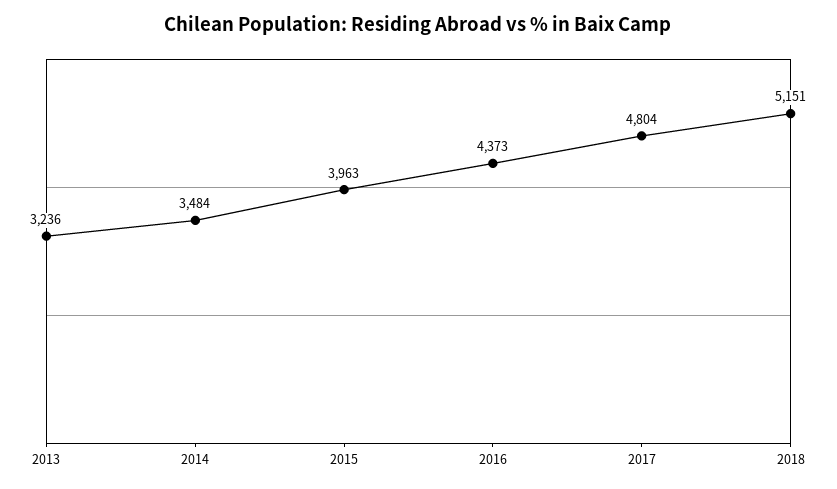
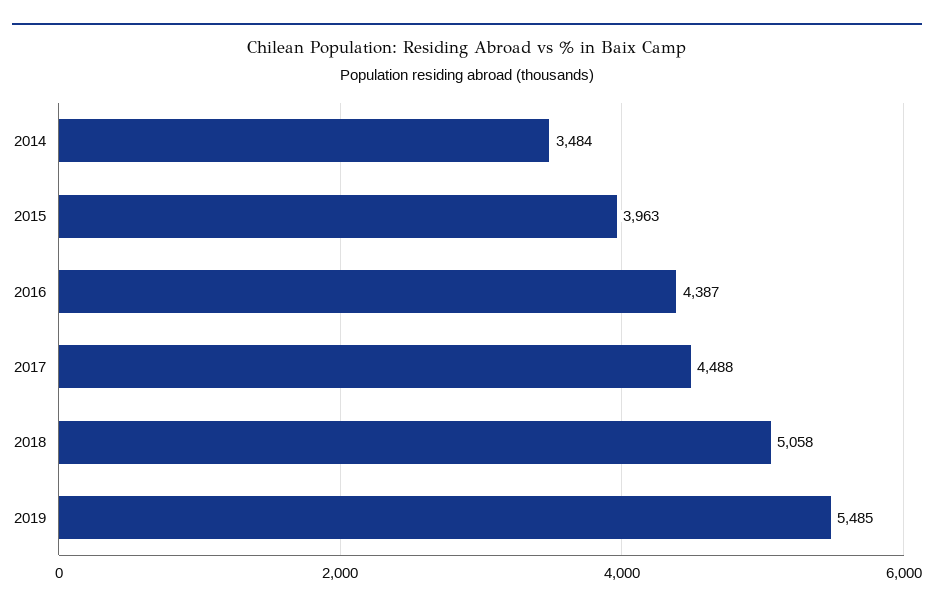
2013: 3236 -> none
2016: 4373 -> 4387
2017: 4804 -> 4488
2018: 5151 -> 5058
2019: none -> 5485

